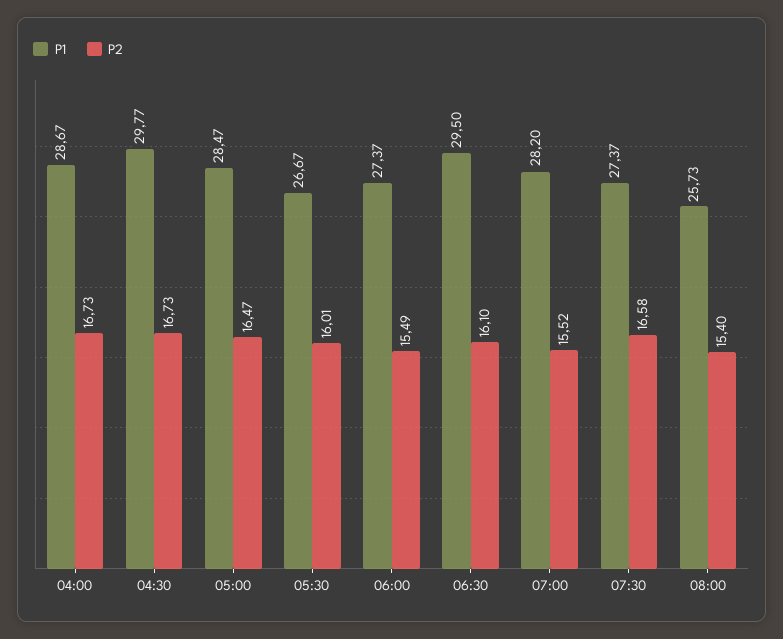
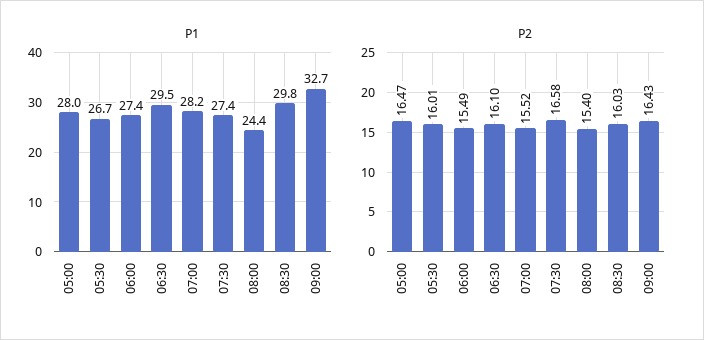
P1, 04:00: 28.67 -> none
P2, 04:00: 16.73 -> none
P1, 04:30: 29.77 -> none
P2, 04:30: 16.73 -> none
P1, 05:00: 28.47 -> 28
P1, 08:00: 25.73 -> 24.4
P1, 08:30: none -> 29.8
P1, 09:00: none -> 32.7
P2, 08:30: none -> 16.03
P2, 09:00: none -> 16.43

